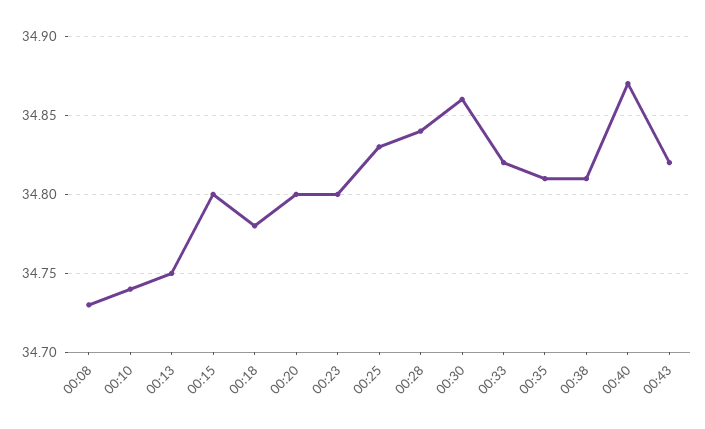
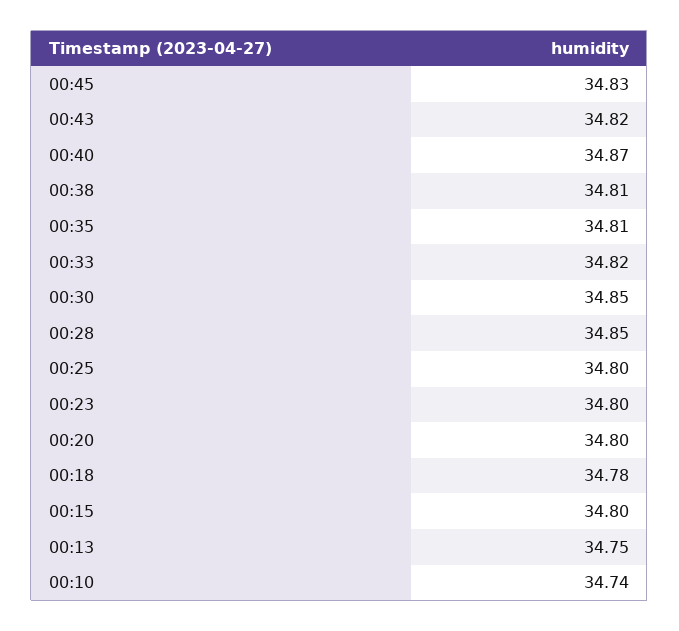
00:08: 34.73 -> none
00:25: 34.83 -> 34.8
00:28: 34.84 -> 34.85
00:30: 34.86 -> 34.85
00:45: none -> 34.83

